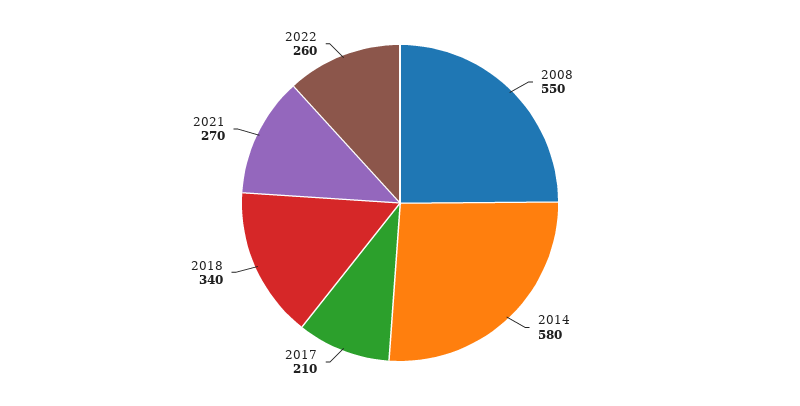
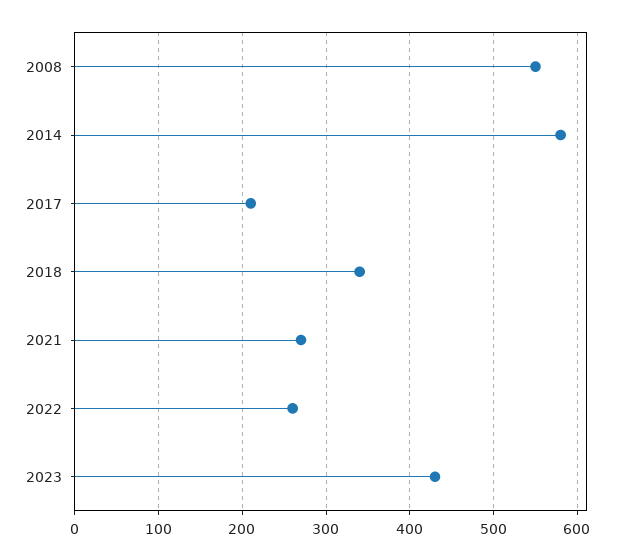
2023: none -> 430

